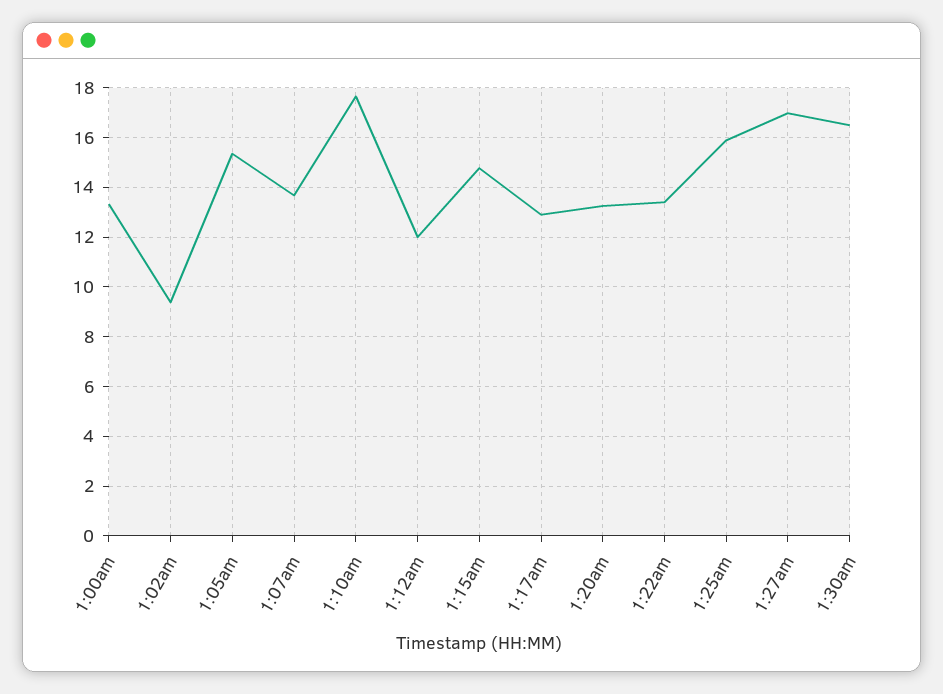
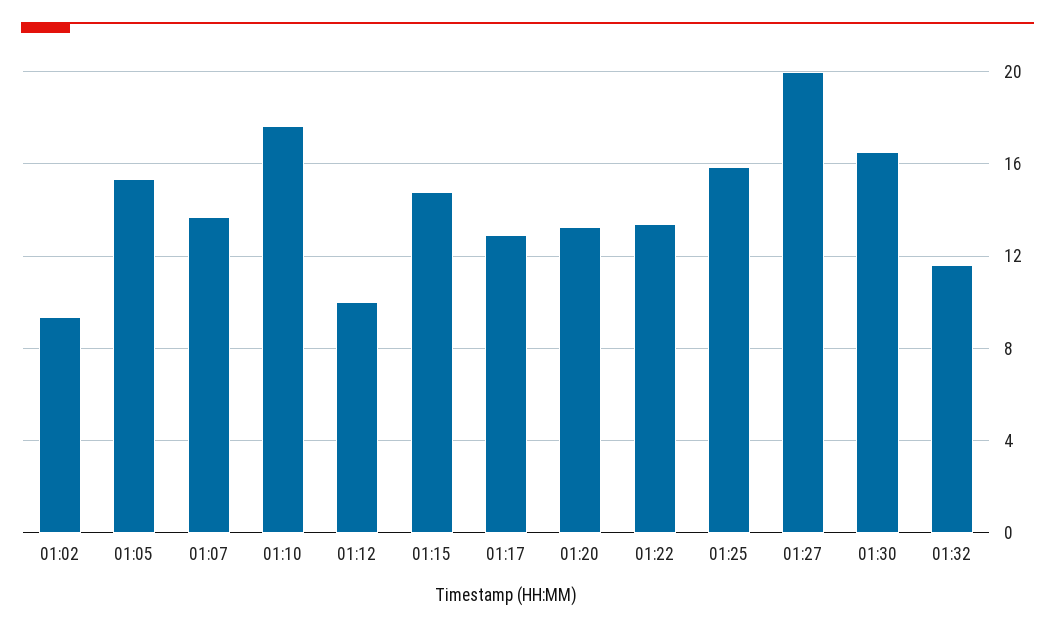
1:00am: 13.25 -> none
1:12am: 12 -> 10
1:27am: 17 -> 20
01:32: none -> 11.5

